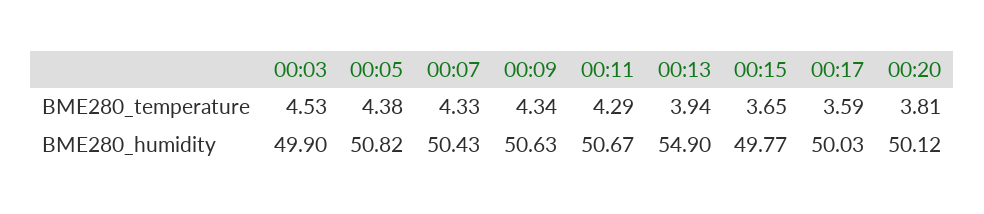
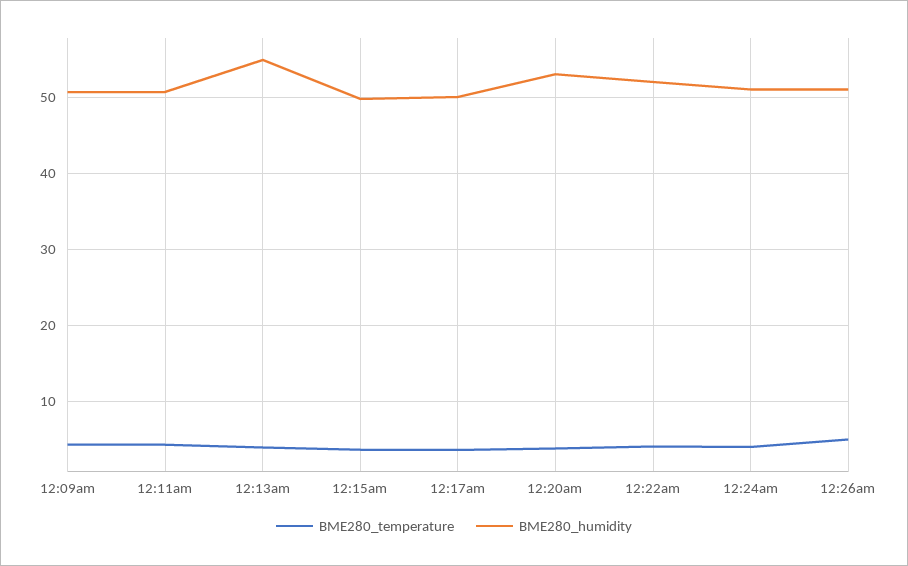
BME280_temperature, 00:03: 4.53 -> none
BME280_temperature, 00:05: 4.38 -> none
BME280_temperature, 00:07: 4.33 -> none
BME280_humidity, 00:03: 49.9 -> none
BME280_humidity, 00:05: 50.82 -> none
BME280_humidity, 00:07: 50.43 -> none
BME280_humidity, 00:20: 50.12 -> 53
BME280_temperature, 12:22am: none -> 4
BME280_humidity, 12:22am: none -> 52
BME280_temperature, 12:24am: none -> 4
BME280_humidity, 12:24am: none -> 51
BME280_temperature, 12:26am: none -> 5
BME280_humidity, 12:26am: none -> 51

